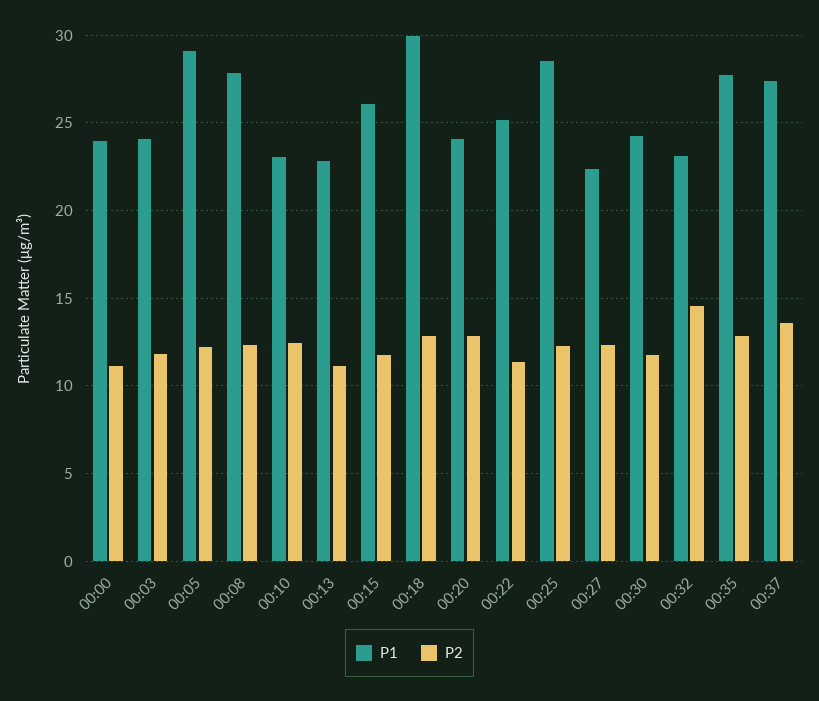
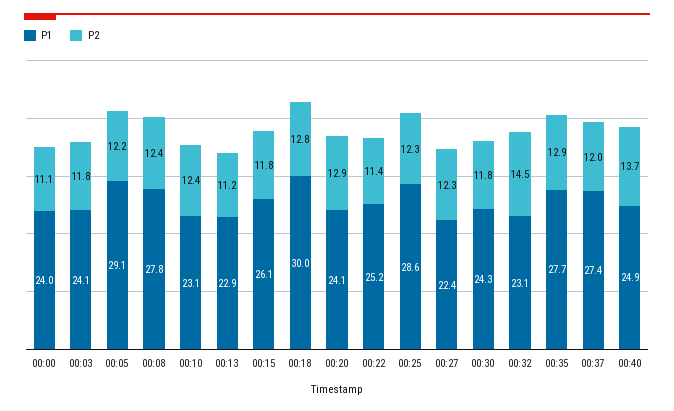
P2, 00:37: 13.5 -> 12
P1, 00:40: none -> 24.9
P2, 00:40: none -> 13.7

